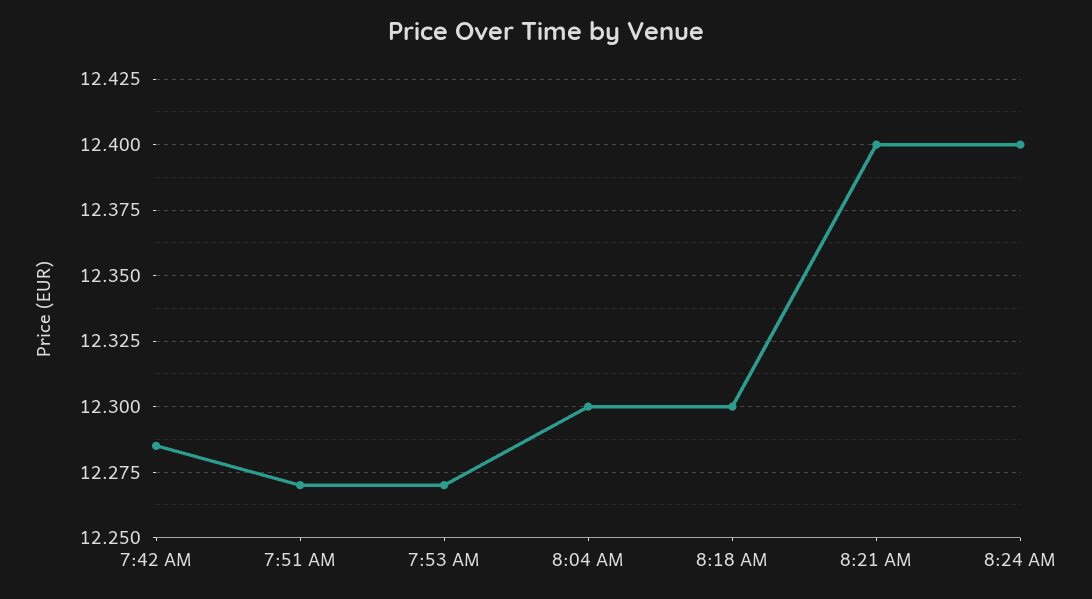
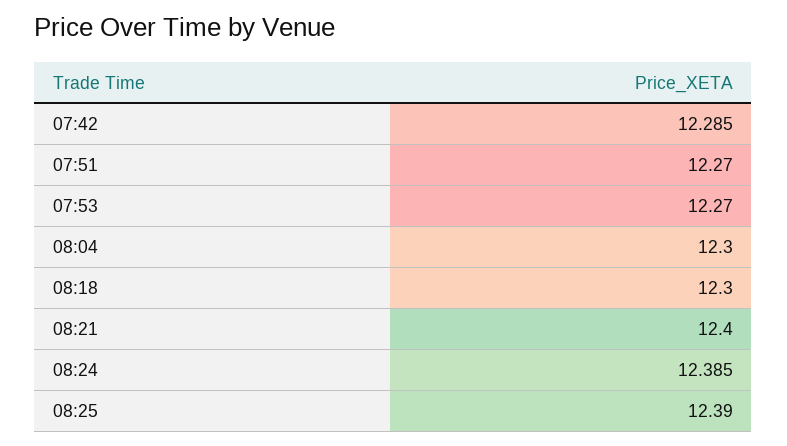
8:24 AM: 12.4 -> 12.385
08:25: none -> 12.39

